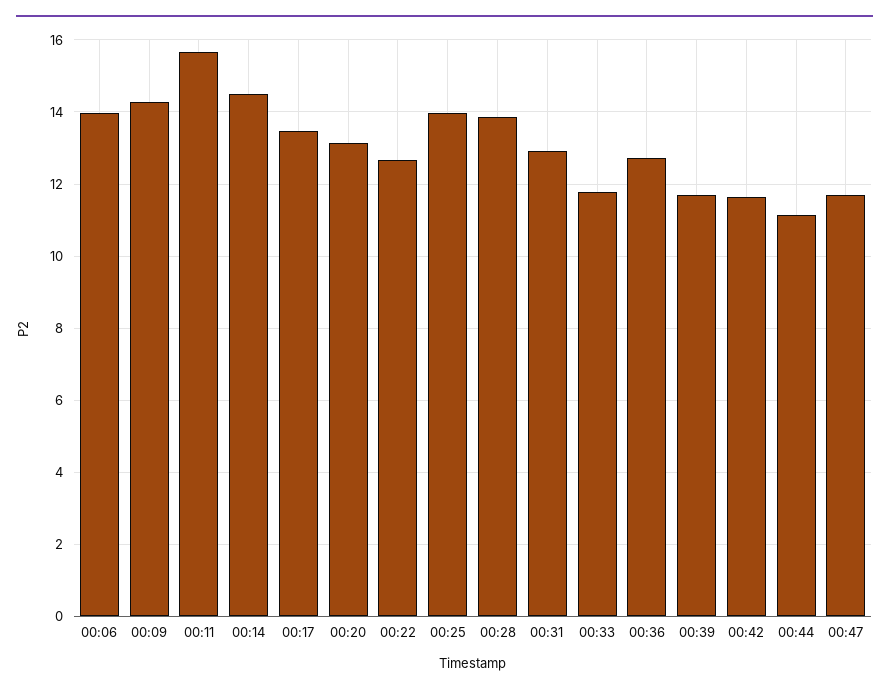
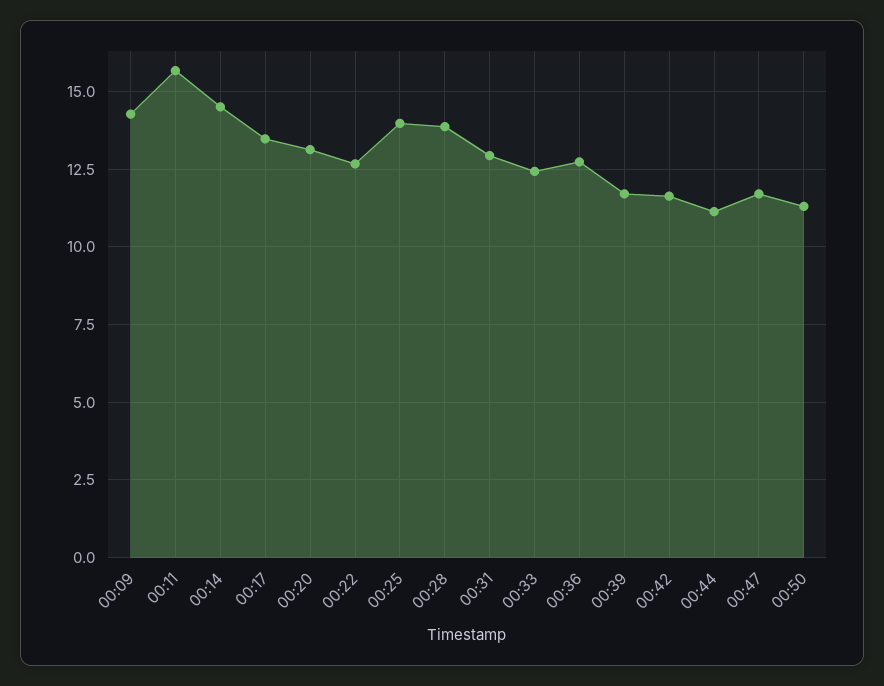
00:06: 14 -> none
00:33: 11.8 -> 12.5
00:50: none -> 11.25

